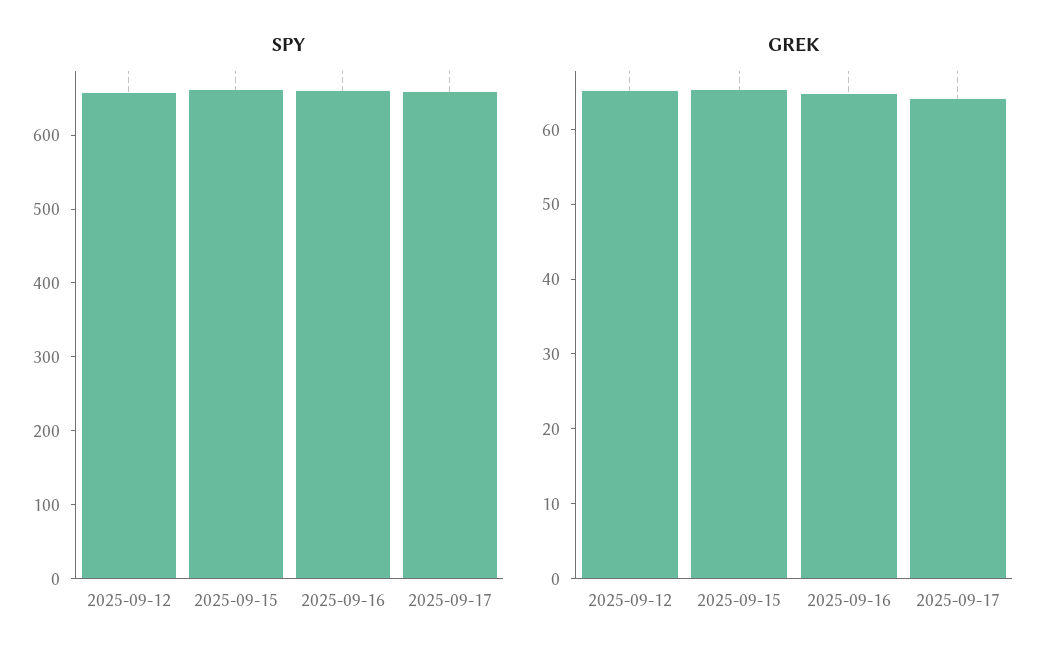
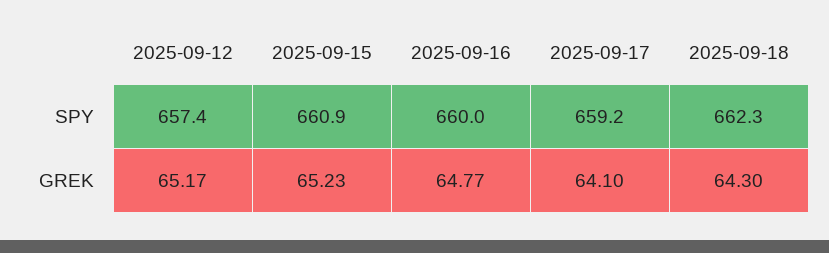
SPY, 2025-09-18: none -> 662.3
GREK, 2025-09-18: none -> 64.3

